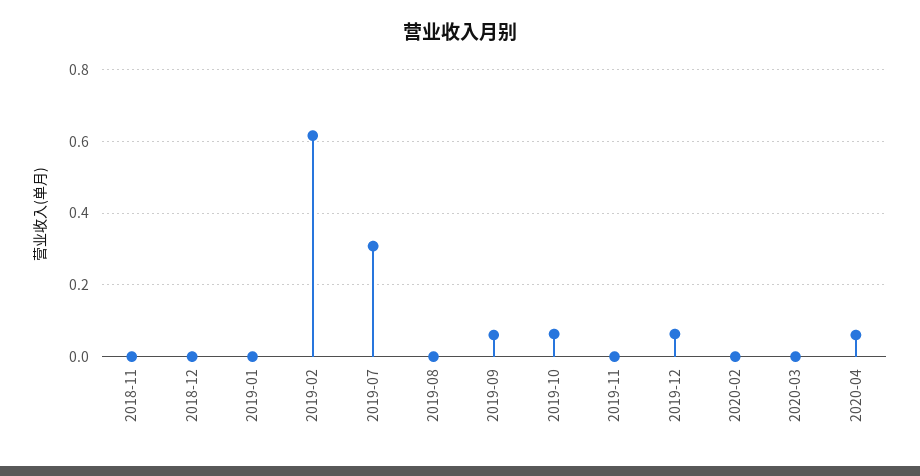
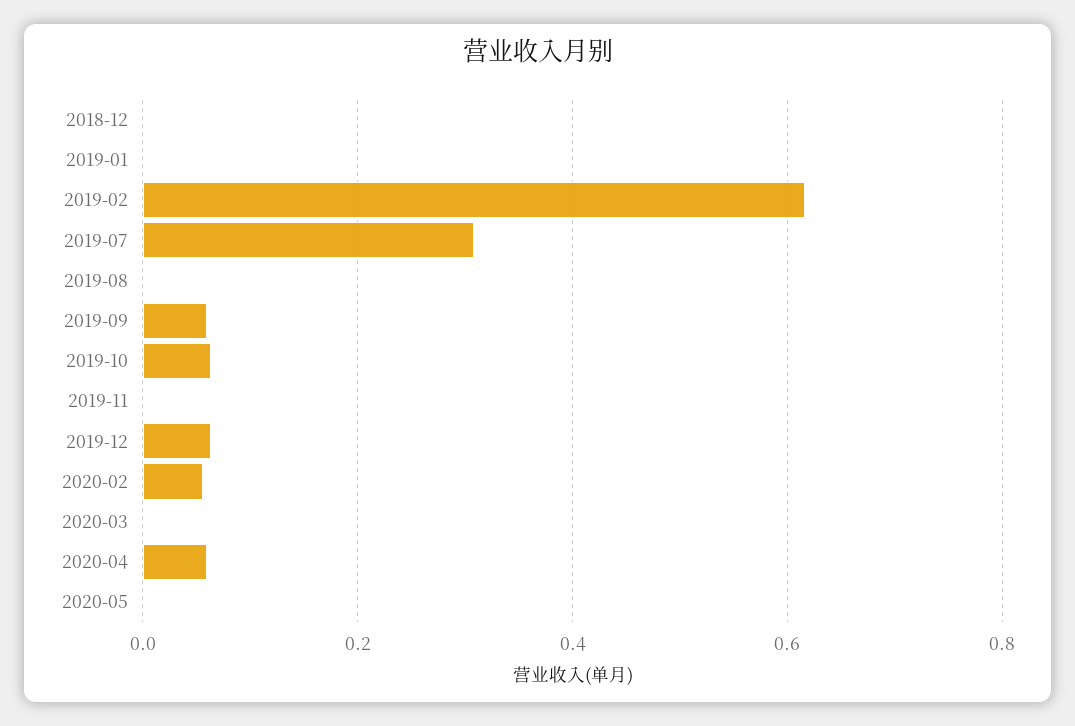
2018-11: 0 -> none
2020-02: 0 -> 0.06
2020-05: none -> 0

